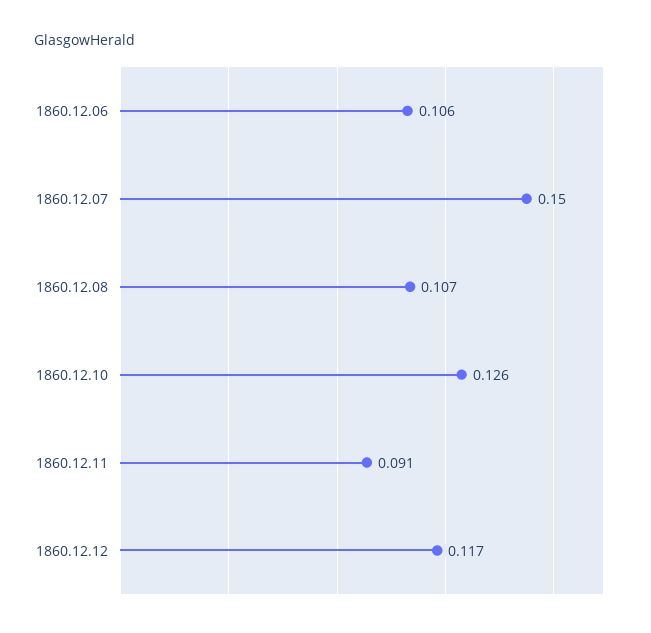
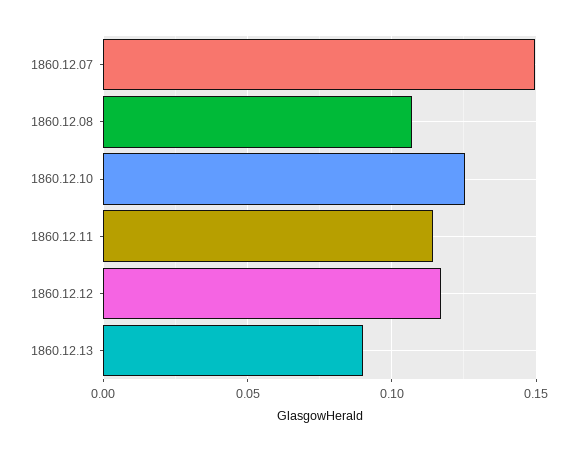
1860.12.06: 0.106 -> none
1860.12.11: 0.091 -> 0.115
1860.12.13: none -> 0.09

